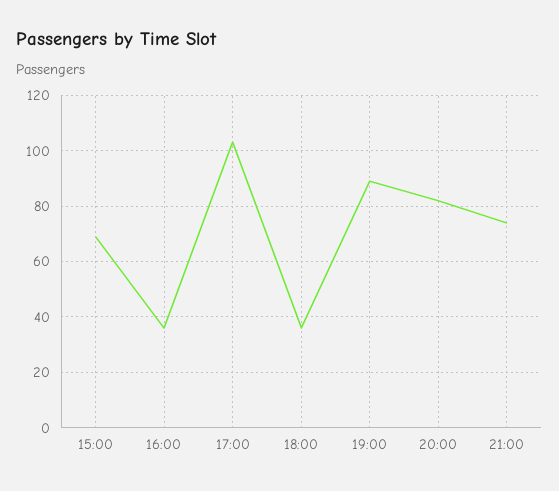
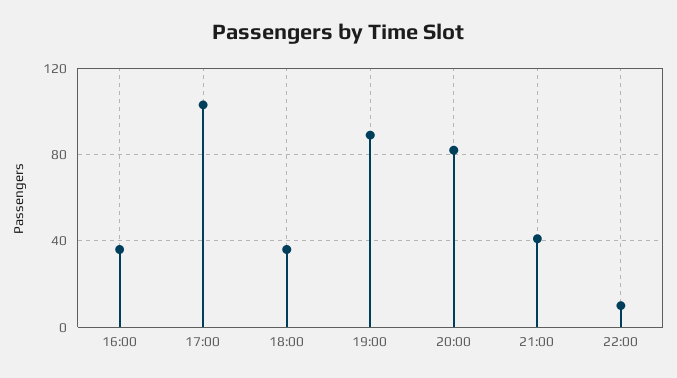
15:00: 70 -> none
21:00: 75 -> 40
22:00: none -> 10

